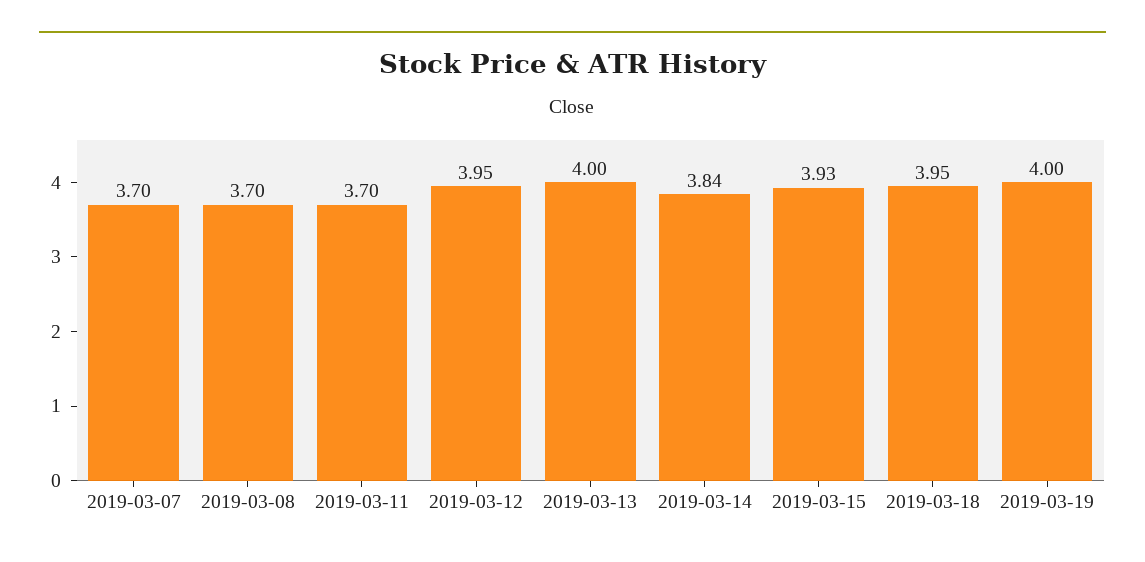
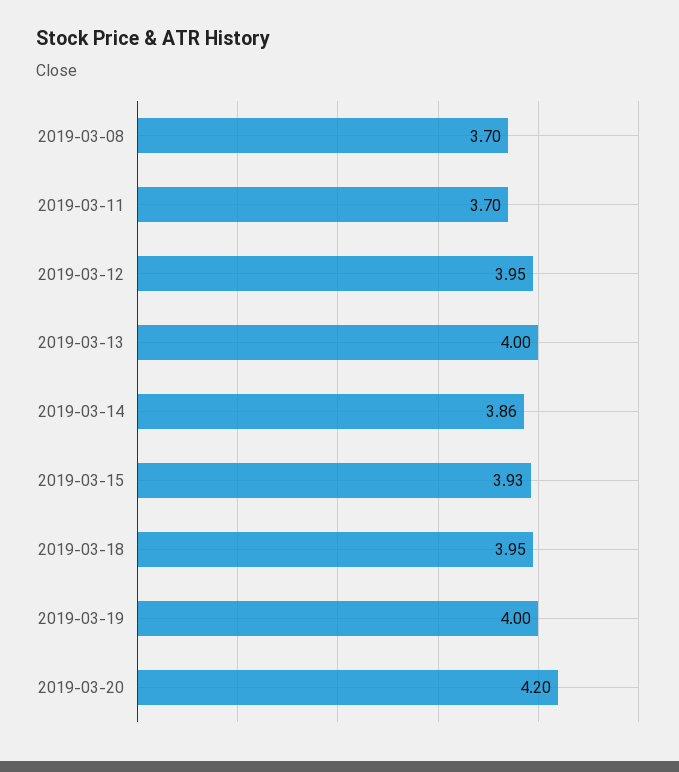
2019-03-07: 3.7 -> none
2019-03-14: 3.84 -> 3.86
2019-03-20: none -> 4.2

